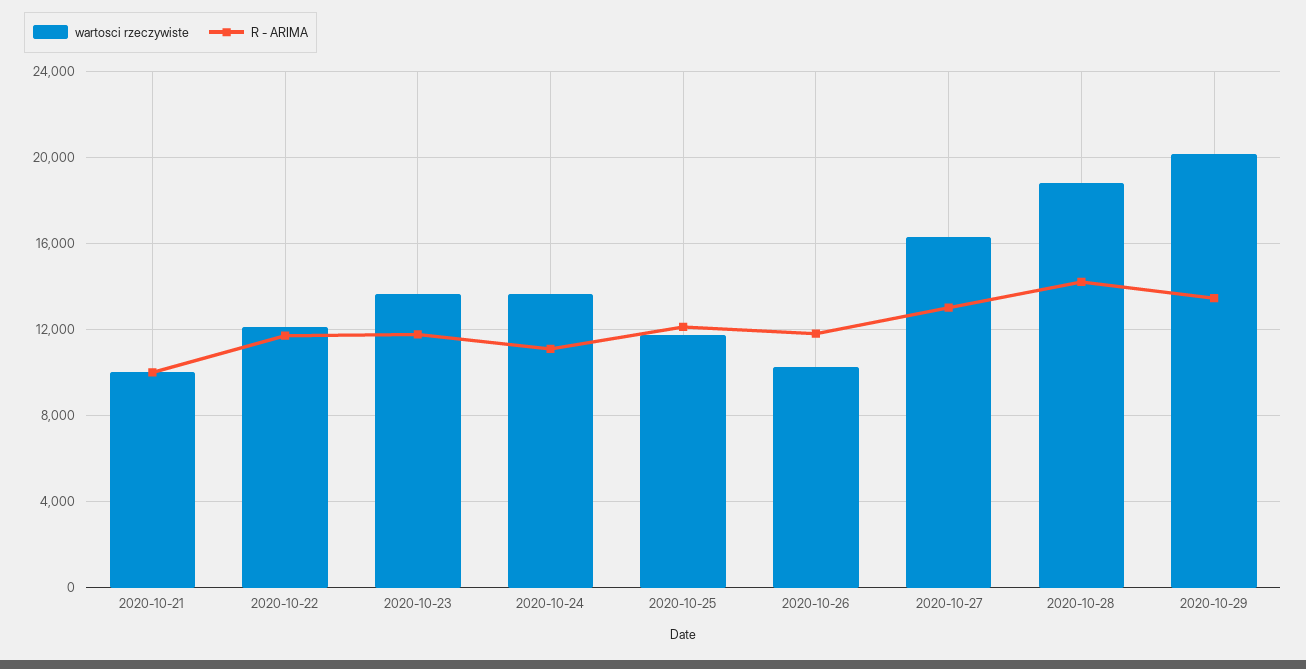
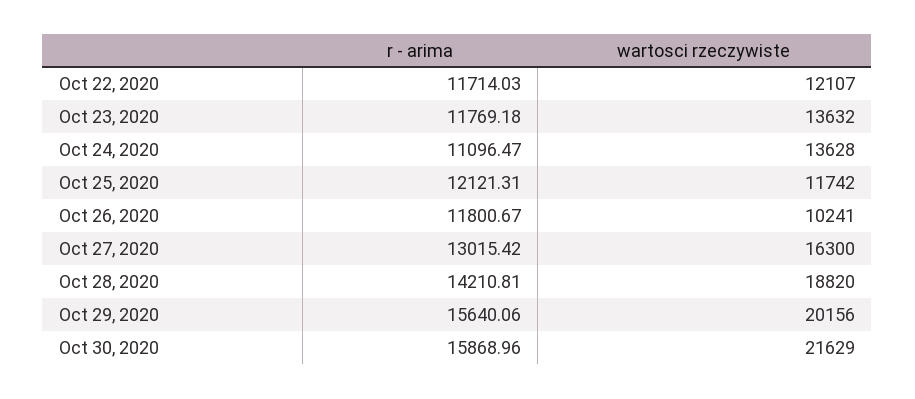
wartosci rzeczywiste, 2020-10-21: 10000 -> none
R - ARIMA, 2020-10-21: 10000 -> none
R - ARIMA, 2020-10-29: 13500 -> 15640.06
R - ARIMA, Oct 30, 2020: none -> 15868.96
wartosci rzeczywiste, Oct 30, 2020: none -> 21629

